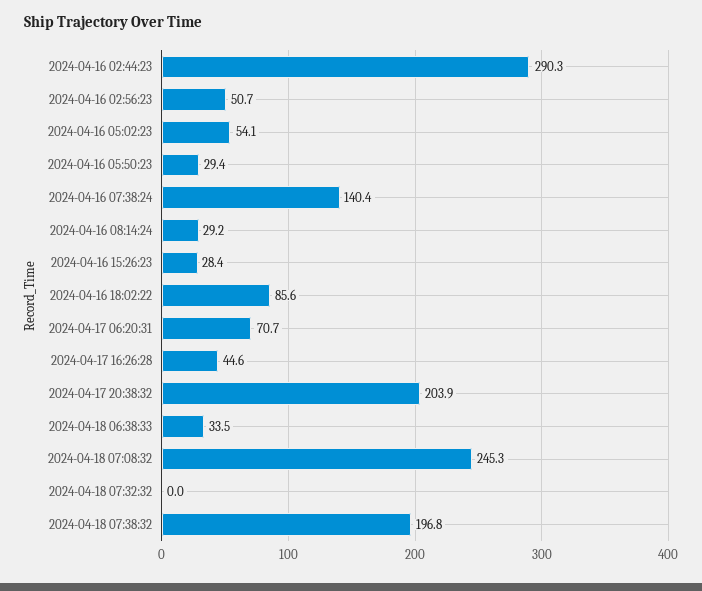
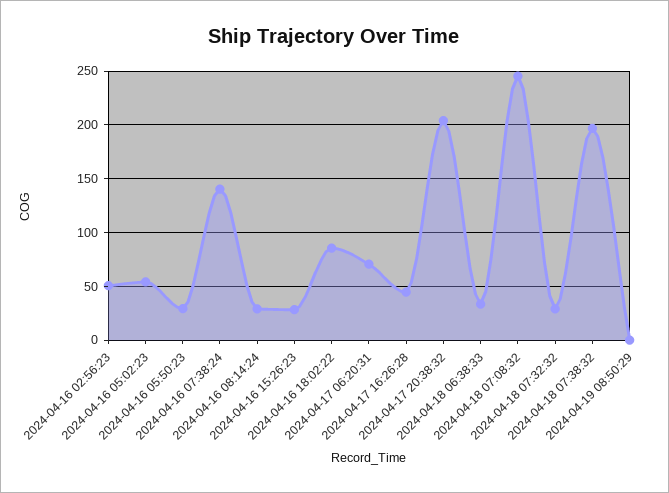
2024-04-16 02:44:23: 290.3 -> none
2024-04-18 07:32:32: 0 -> 30
2024-04-19 08:50:29: none -> 0

